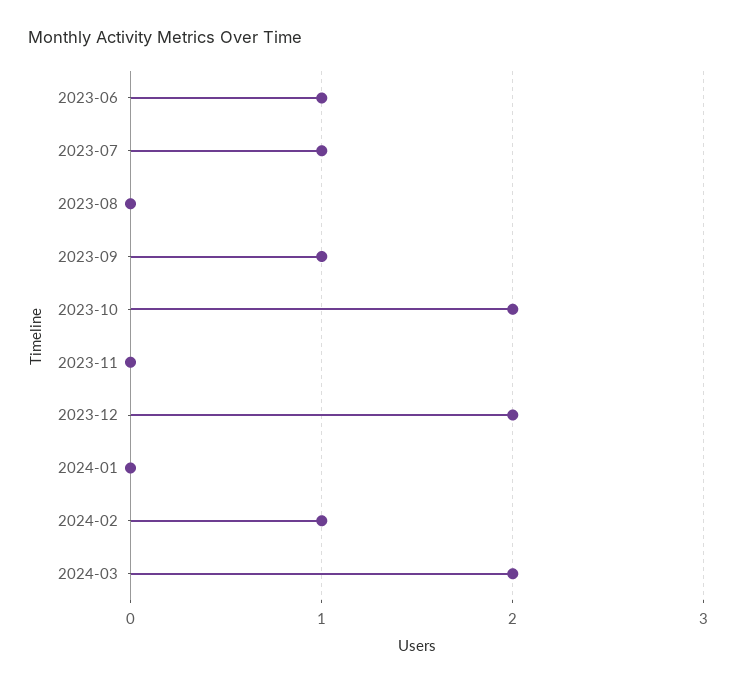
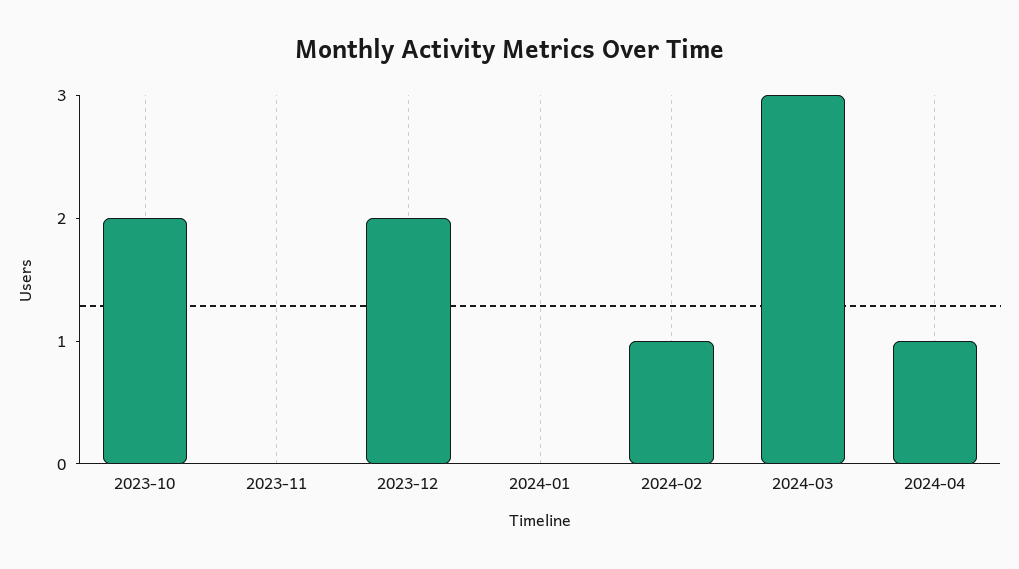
2023-06: 1 -> none
2023-07: 1 -> none
2023-08: 0 -> none
2023-09: 1 -> none
2024-03: 2 -> 3
2024-04: none -> 1

